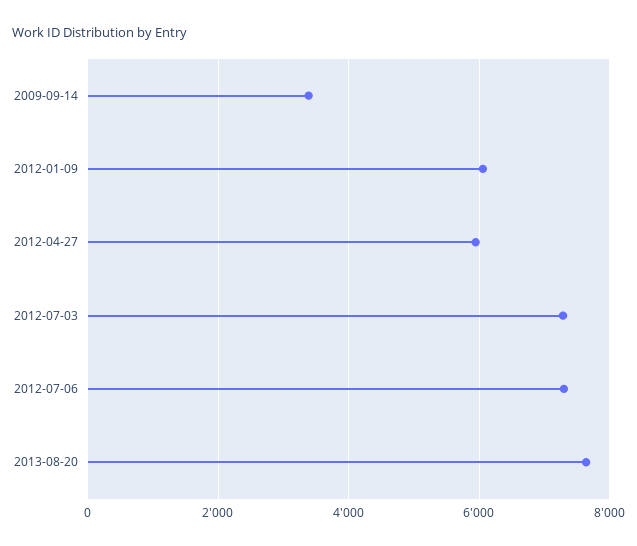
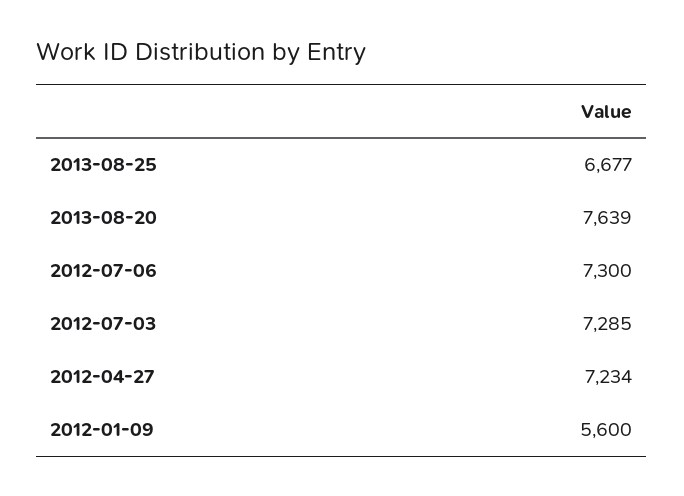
2009-09-14: 3400 -> none
2012-01-09: 6000 -> 5600
2012-04-27: 6000 -> 7234
2013-08-25: none -> 6677

